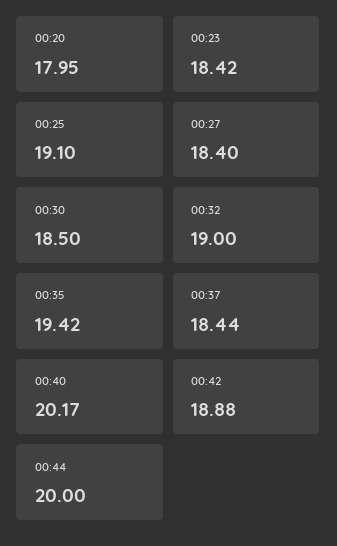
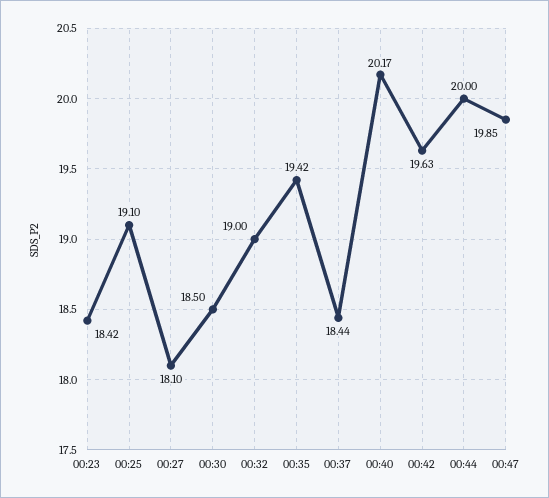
00:20: 17.95 -> none
00:27: 18.4 -> 18.1
00:42: 18.88 -> 19.63
00:47: none -> 19.85

